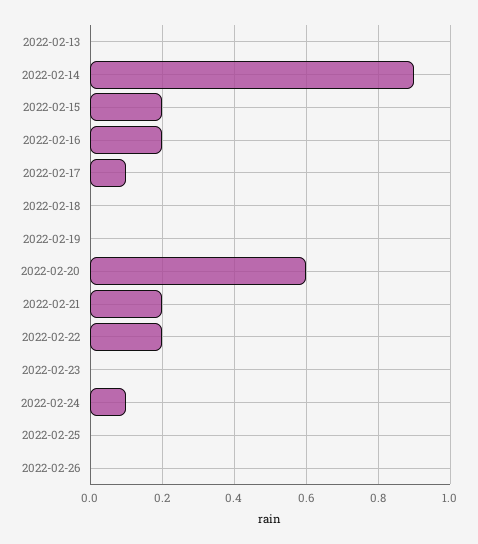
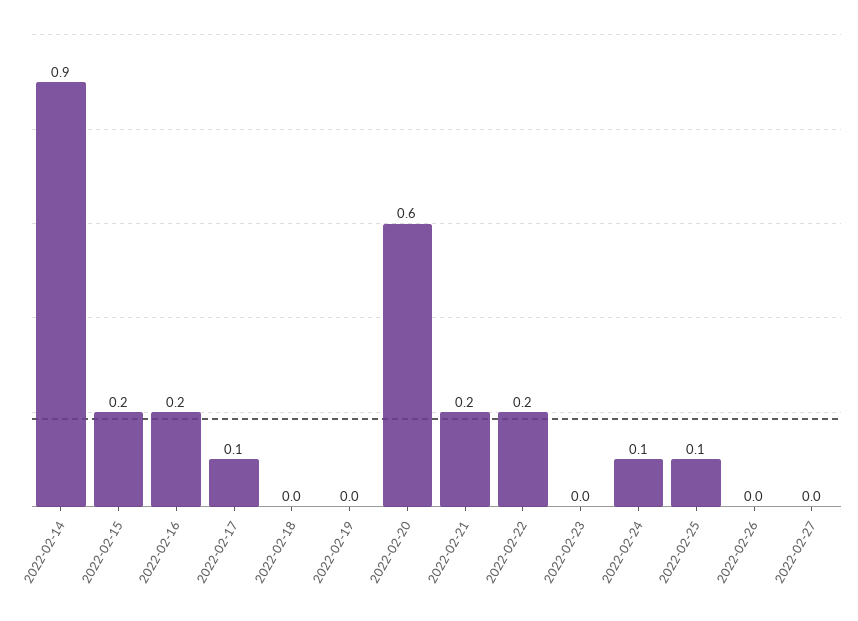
2022-02-13: 0 -> none
2022-02-25: 0 -> 0.1
2022-02-27: none -> 0

